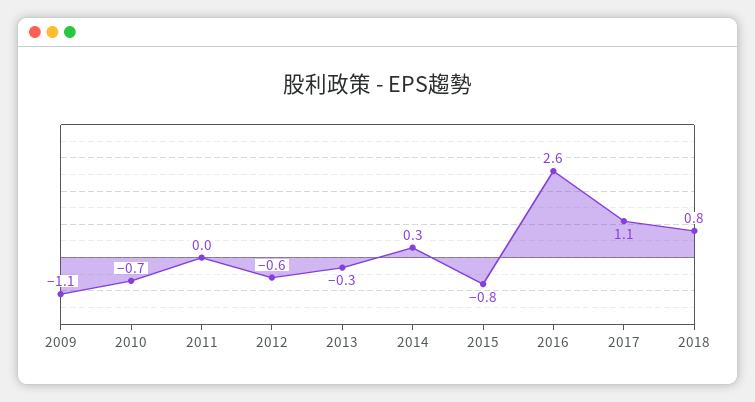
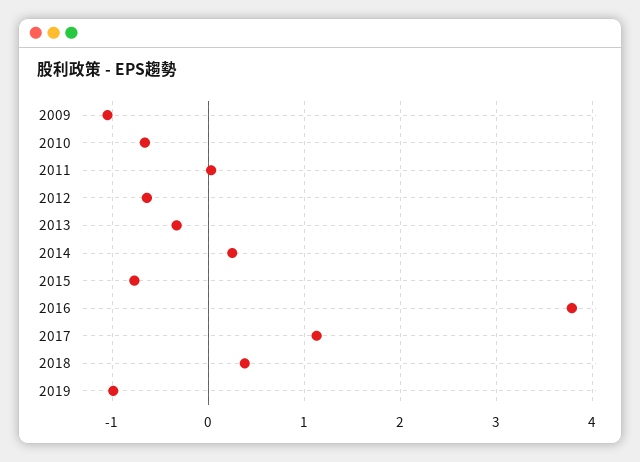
2016: 2.6 -> 3.8
2018: 0.8 -> 0.4
2019: none -> -1

